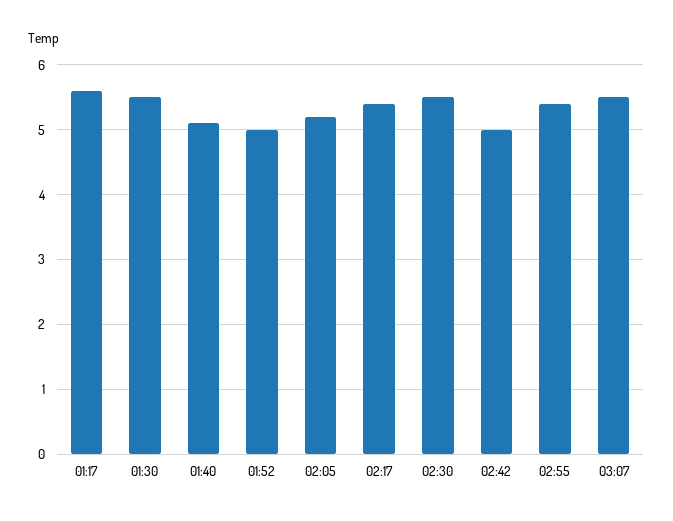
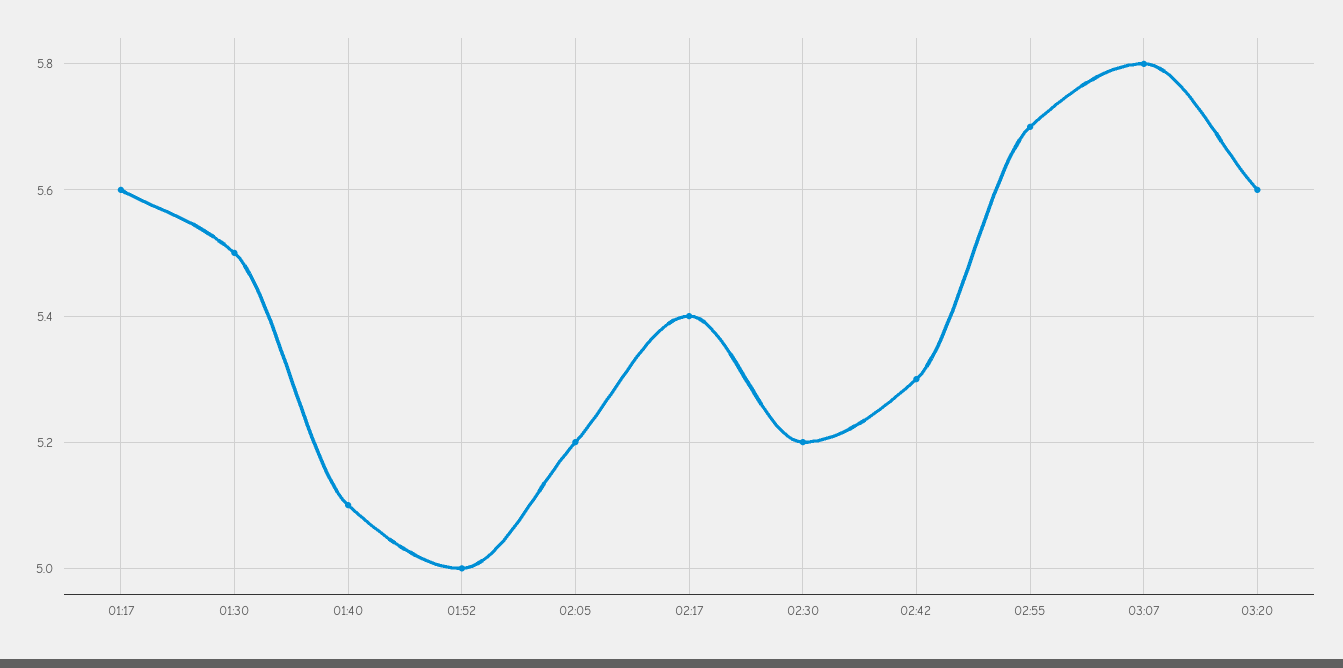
02:30: 5.5 -> 5.2
02:42: 5 -> 5.3
02:55: 5.4 -> 5.7
03:07: 5.5 -> 5.8
03:20: none -> 5.6

